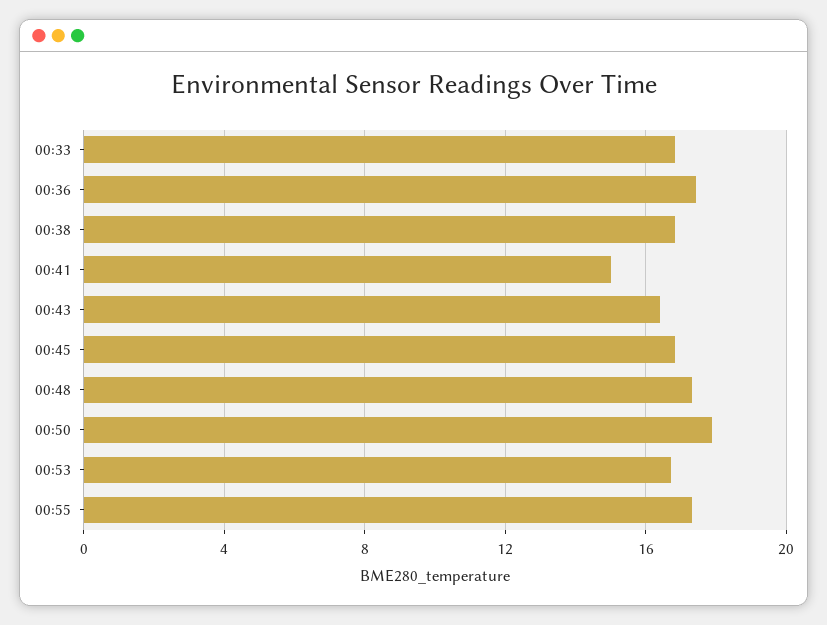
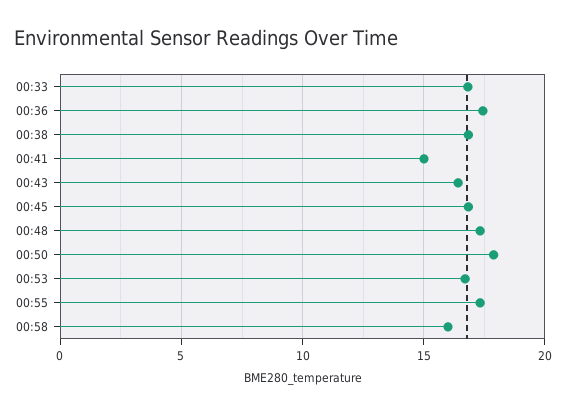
00:58: none -> 16

